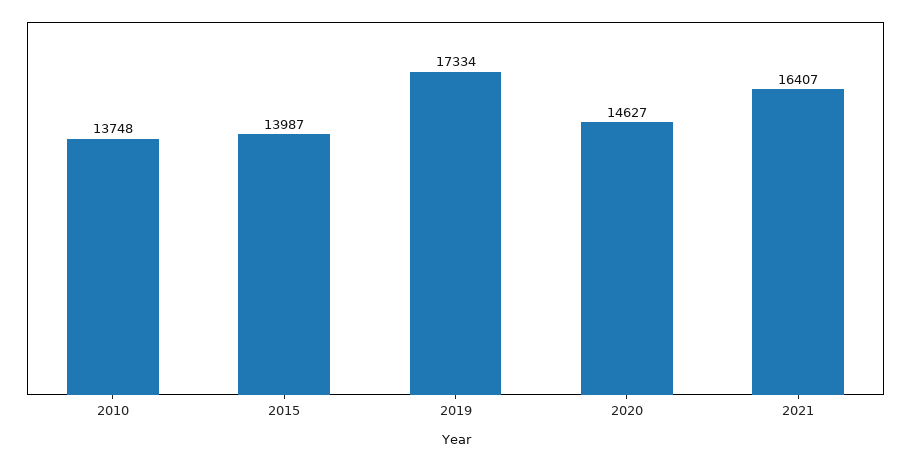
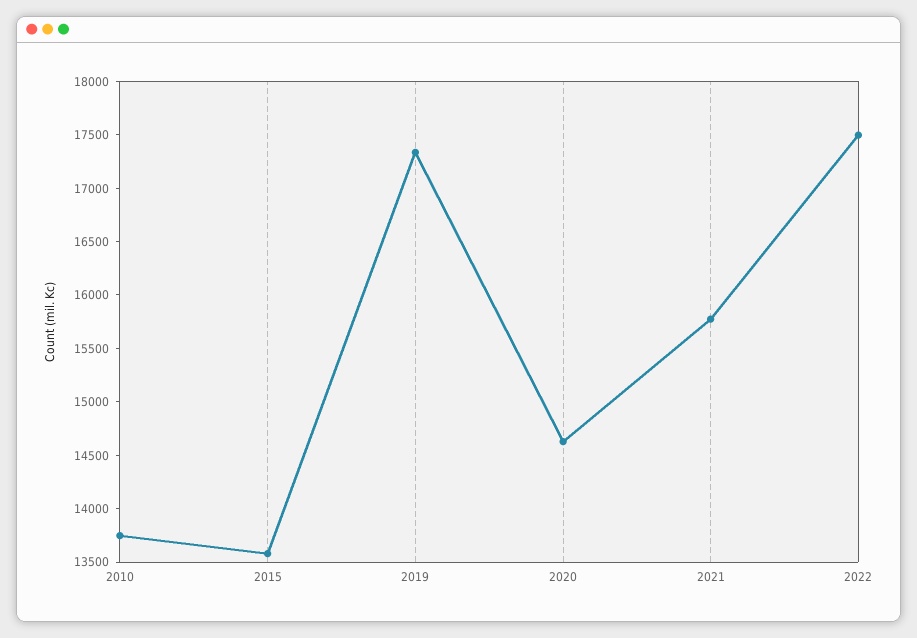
2015: 13987 -> 13600
2021: 16407 -> 15800
2022: none -> 17500

